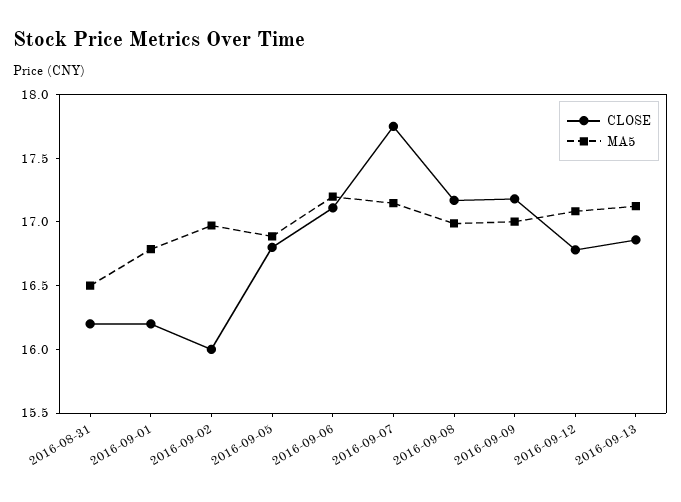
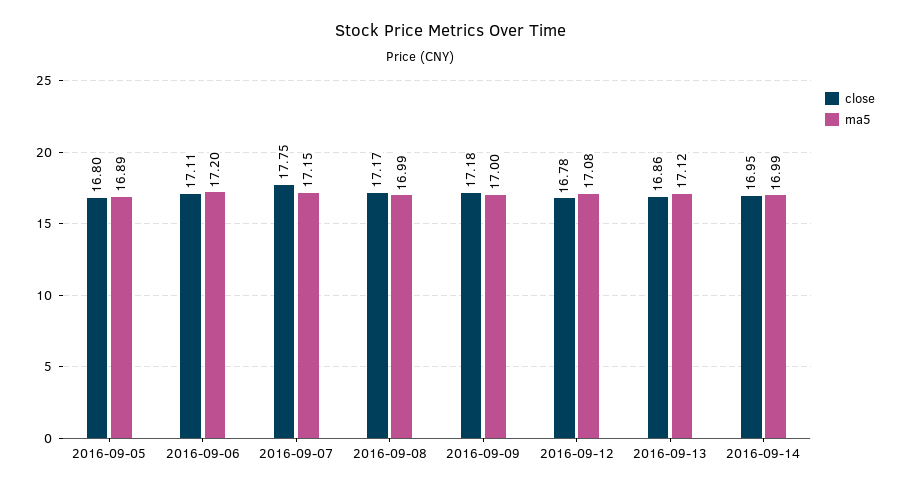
CLOSE, 2016-08-31: 16.2 -> none
MA5, 2016-08-31: 16.5 -> none
CLOSE, 2016-09-01: 16.2 -> none
MA5, 2016-09-01: 16.8 -> none
CLOSE, 2016-09-02: 16 -> none
MA5, 2016-09-02: 17 -> none
CLOSE, 2016-09-14: none -> 16.95
MA5, 2016-09-14: none -> 16.99

